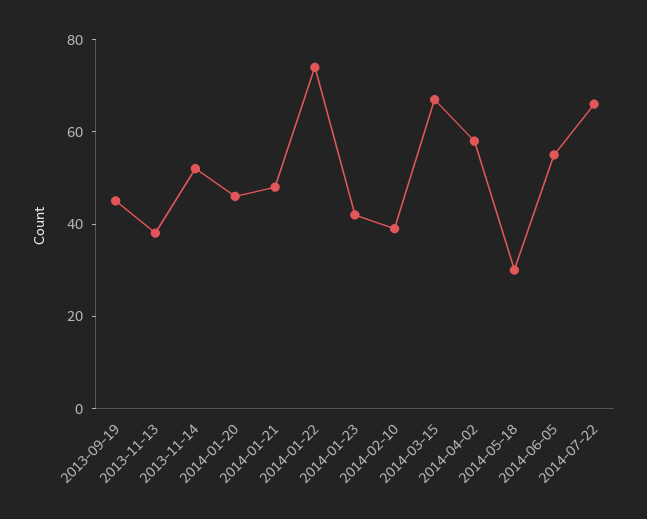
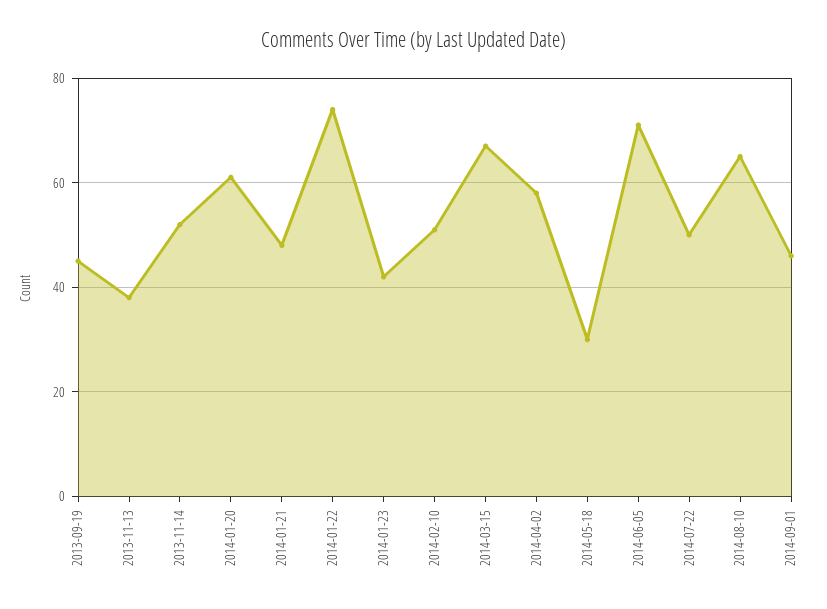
2014-01-20: 45 -> 60
2014-02-10: 40 -> 50
2014-06-05: 55 -> 70
2014-07-22: 65 -> 50
2014-08-10: none -> 65
2014-09-01: none -> 45

